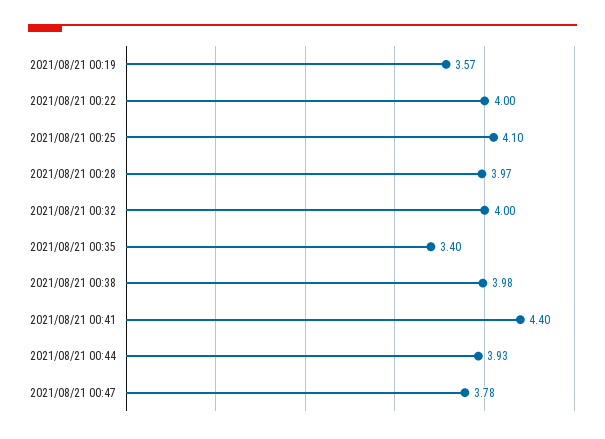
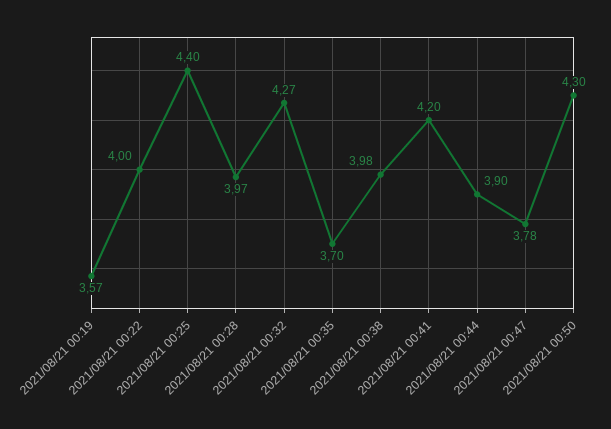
2021/08/21 00:25: 4.1 -> 4.4
2021/08/21 00:32: 4 -> 4.27
2021/08/21 00:35: 3.4 -> 3.7
2021/08/21 00:41: 4.4 -> 4.2
2021/08/21 00:44: 3.93 -> 3.9
2021/08/21 00:50: none -> 4.3

